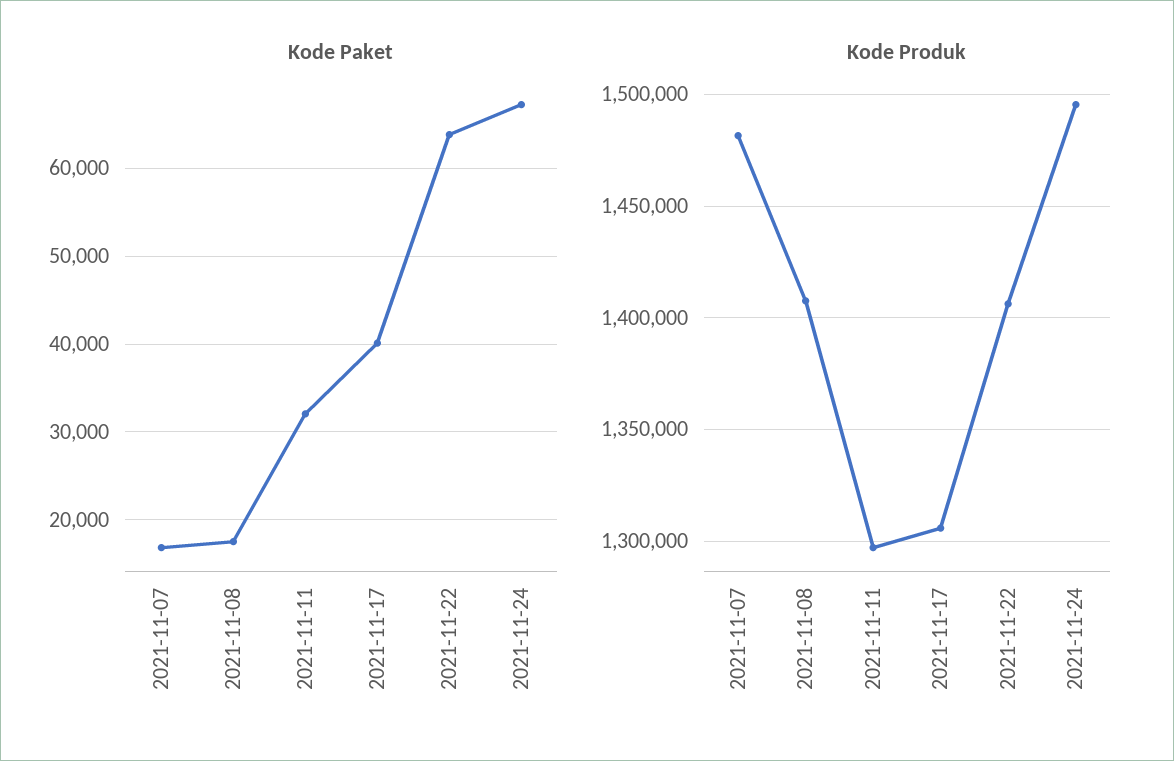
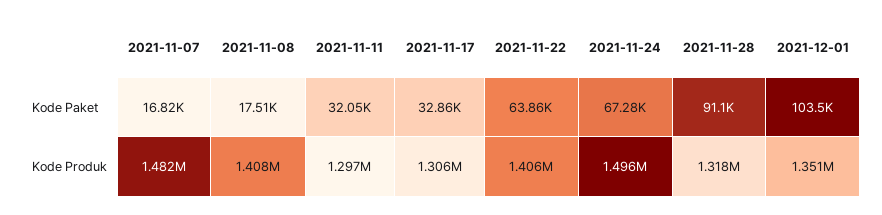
Kode Paket, 2021-11-17: 40000 -> 32860
Kode Paket, 2021-11-28: none -> 91100
Kode Paket, 2021-12-01: none -> 103500
Kode Produk, 2021-11-28: none -> 1318000
Kode Produk, 2021-12-01: none -> 1351000

